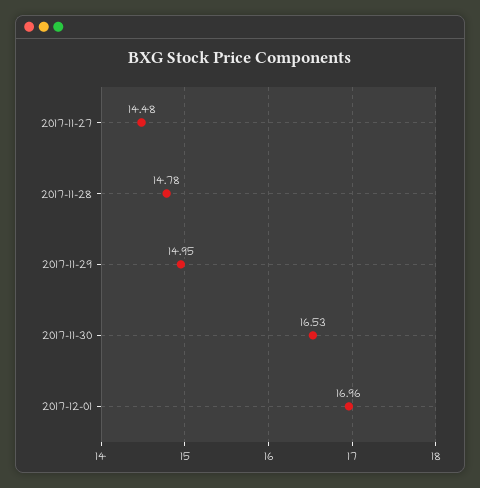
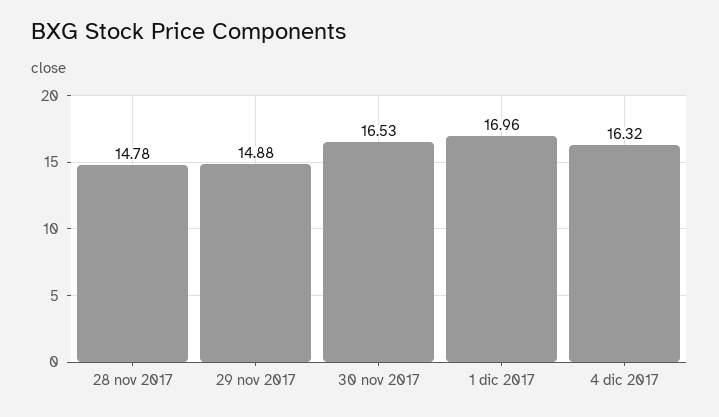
2017-11-27: 14.48 -> none
2017-11-29: 14.95 -> 14.88
4 dic 2017: none -> 16.32

